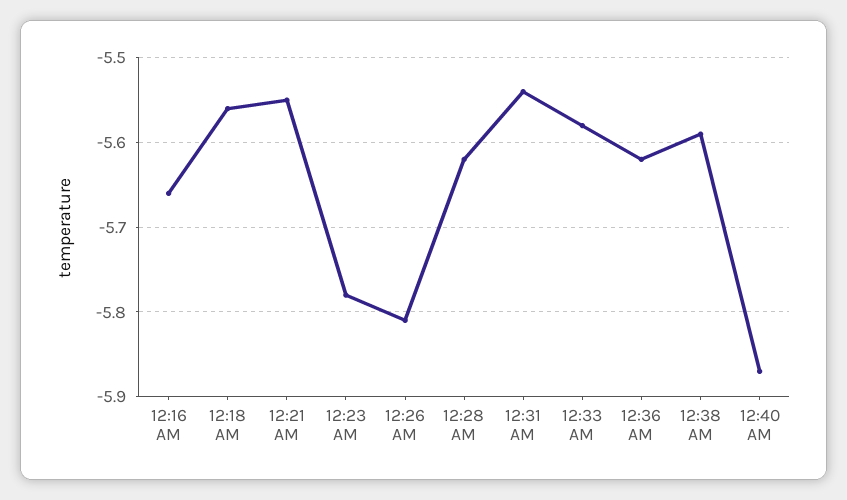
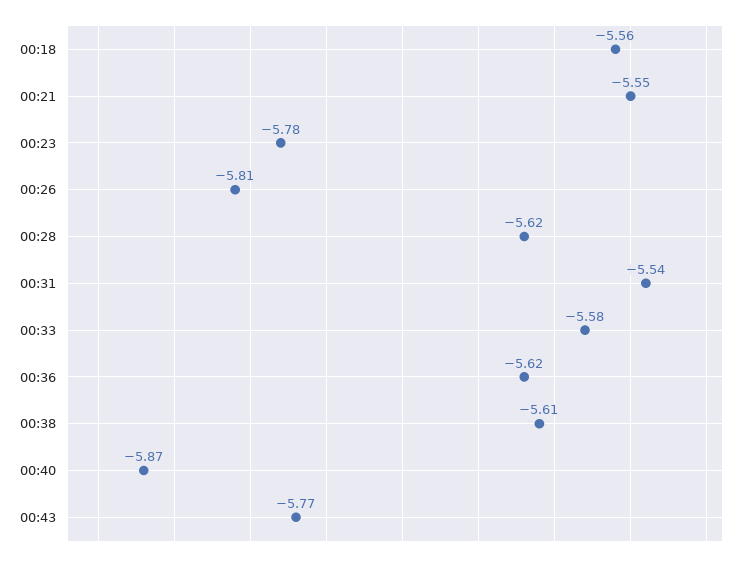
12:16 AM: -5.66 -> none
12:38 AM: -5.59 -> -5.61
00:43: none -> -5.77

